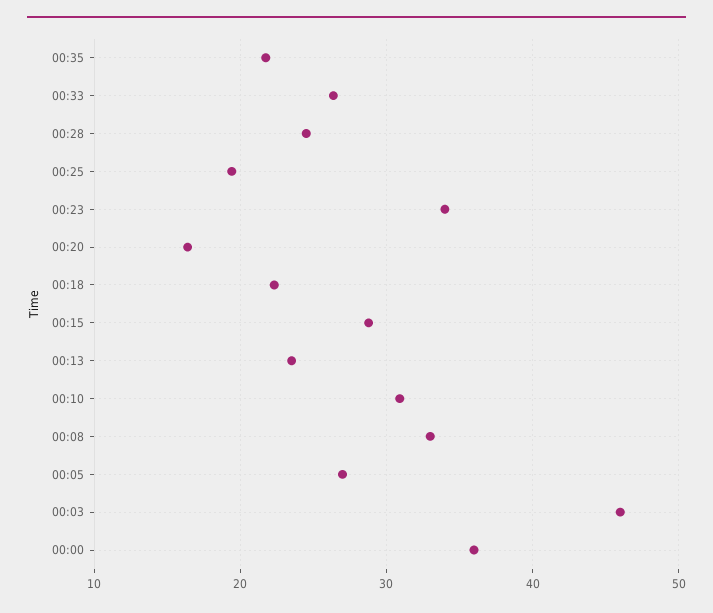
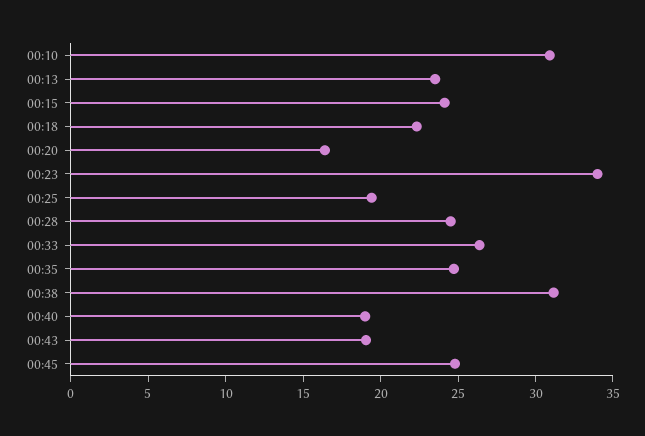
00:35: 22 -> 25
00:15: 29 -> 24
00:08: 33 -> none
00:05: 27 -> none
00:03: 46 -> none
00:00: 36 -> none
00:38: none -> 31
00:40: none -> 19
00:43: none -> 19
00:45: none -> 25

